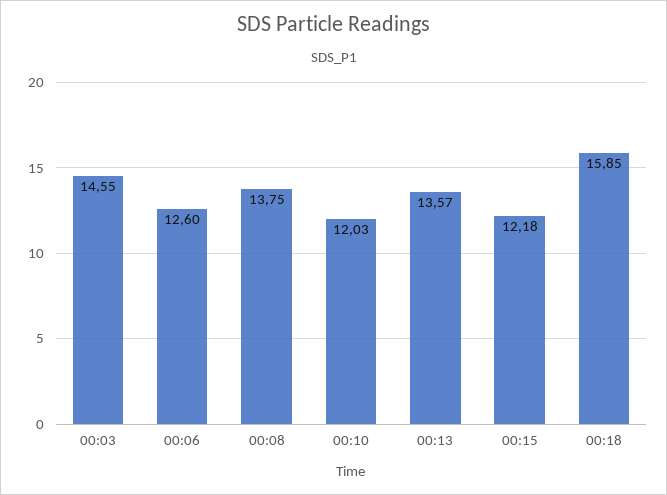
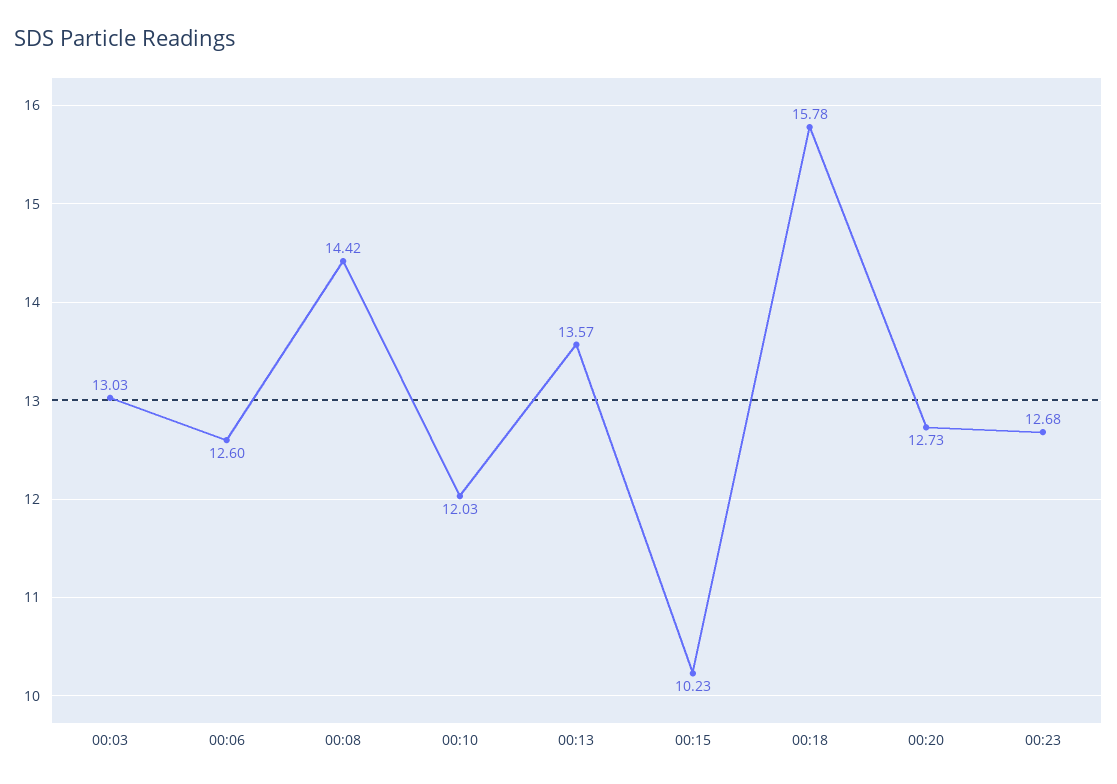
00:03: 14.55 -> 13.03
00:08: 13.75 -> 14.42
00:15: 12.18 -> 10.23
00:18: 15.85 -> 15.78
00:20: none -> 12.73
00:23: none -> 12.68

